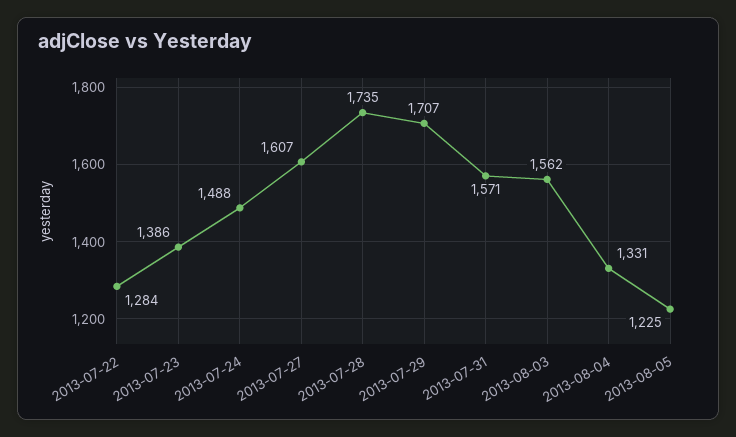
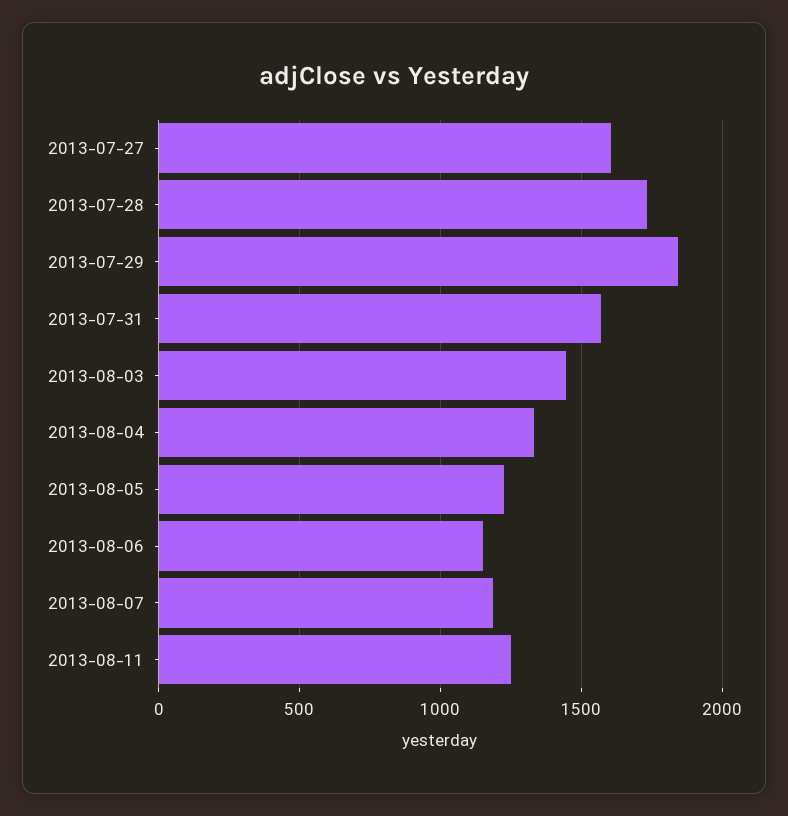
2013-07-22: 1284 -> none
2013-07-23: 1386 -> none
2013-07-24: 1488 -> none
2013-07-29: 1707 -> 1850
2013-08-03: 1562 -> 1450
2013-08-06: none -> 1150
2013-08-07: none -> 1200
2013-08-11: none -> 1250

